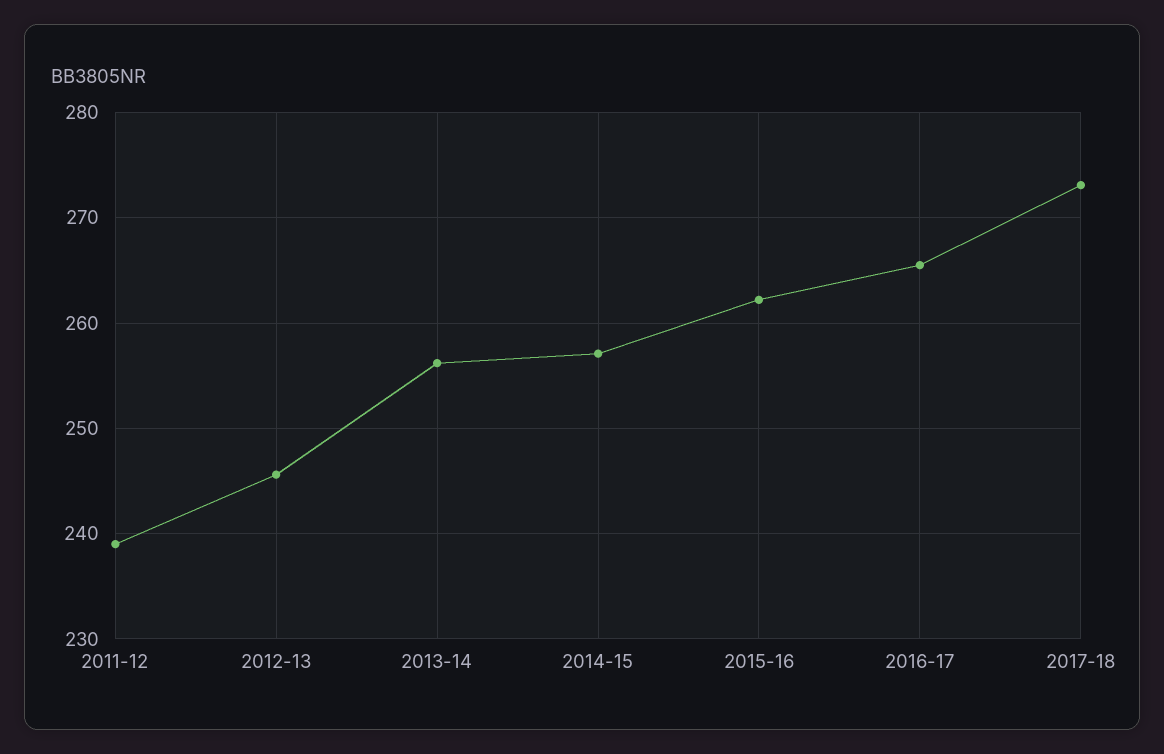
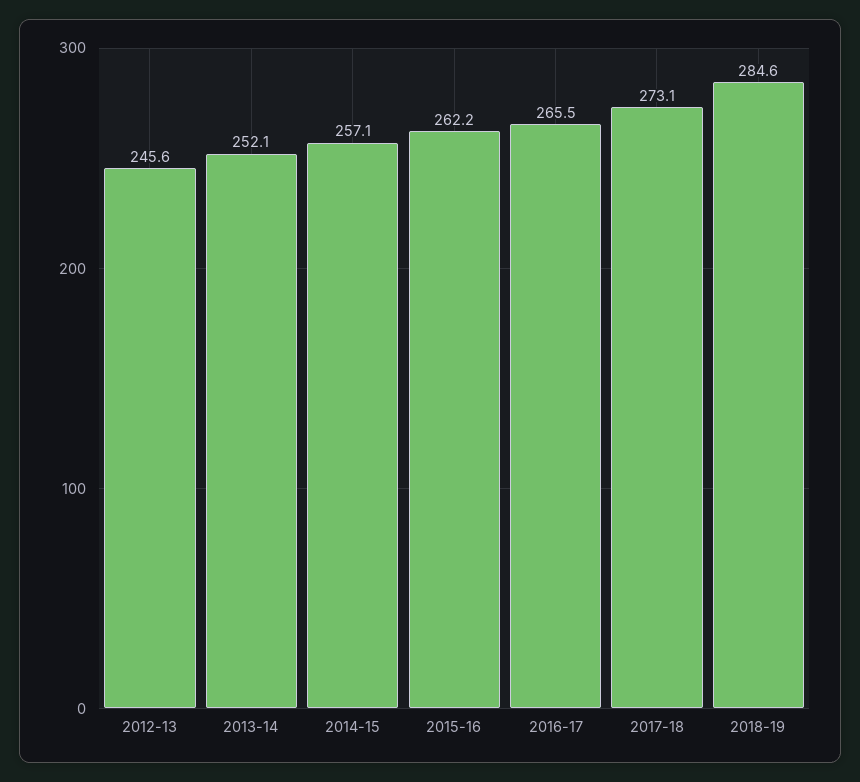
2011-12: 239 -> none
2013-14: 256 -> 252.1
2018-19: none -> 284.6

